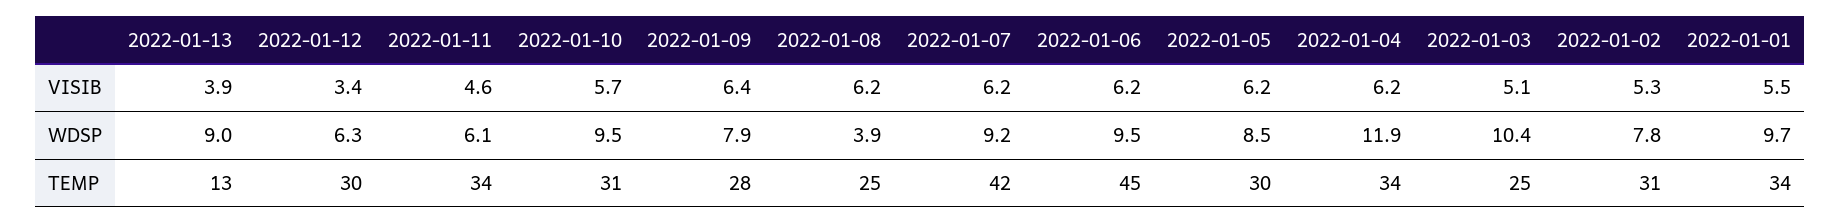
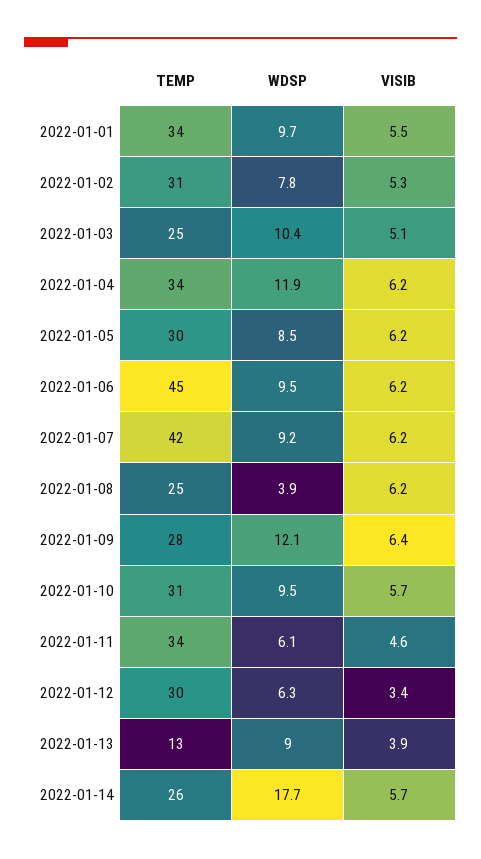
2022-01-09, WDSP: 7.9 -> 12.1
2022-01-14, TEMP: none -> 26
2022-01-14, WDSP: none -> 17.7
2022-01-14, VISIB: none -> 5.7

